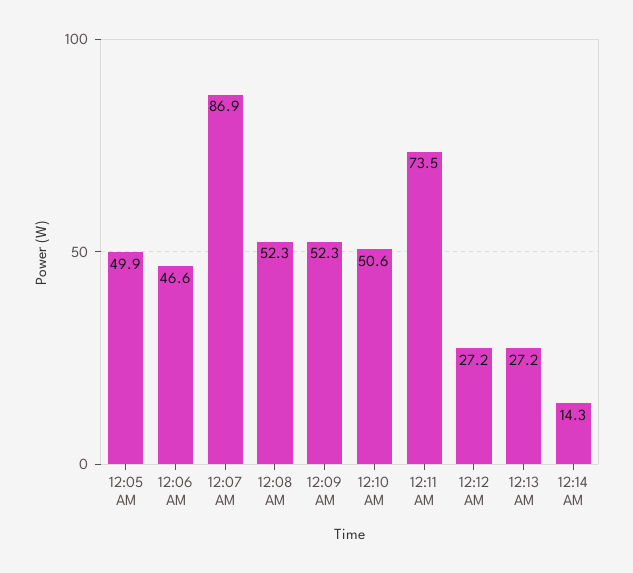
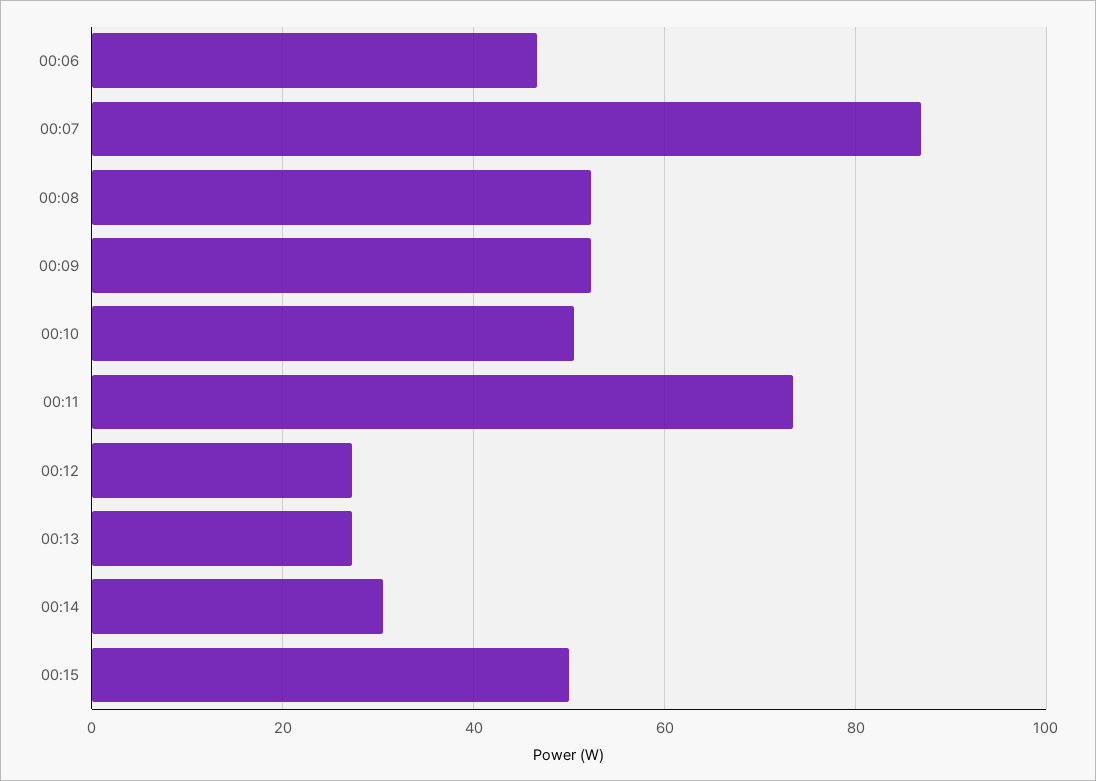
12:05 AM: 49.9 -> none
12:14 AM: 14.3 -> 30
00:15: none -> 50

